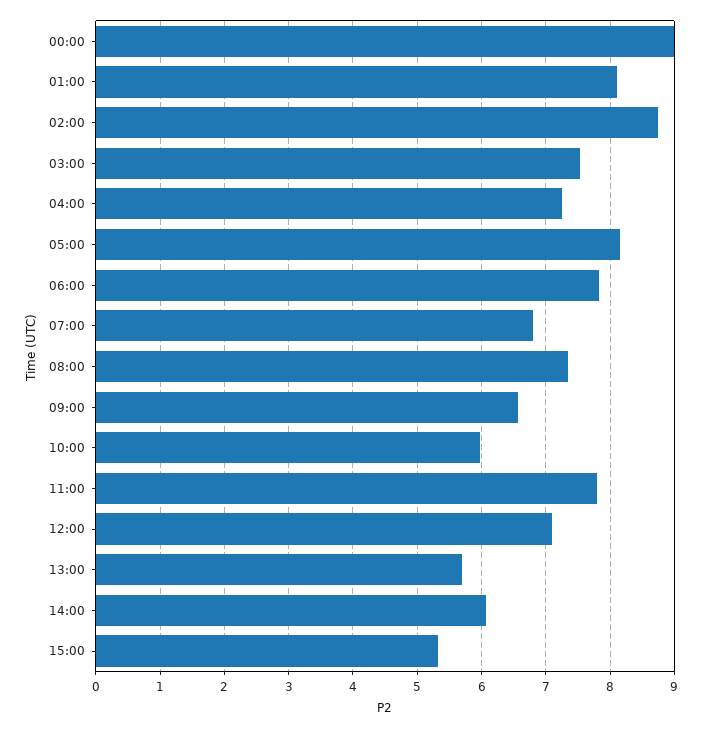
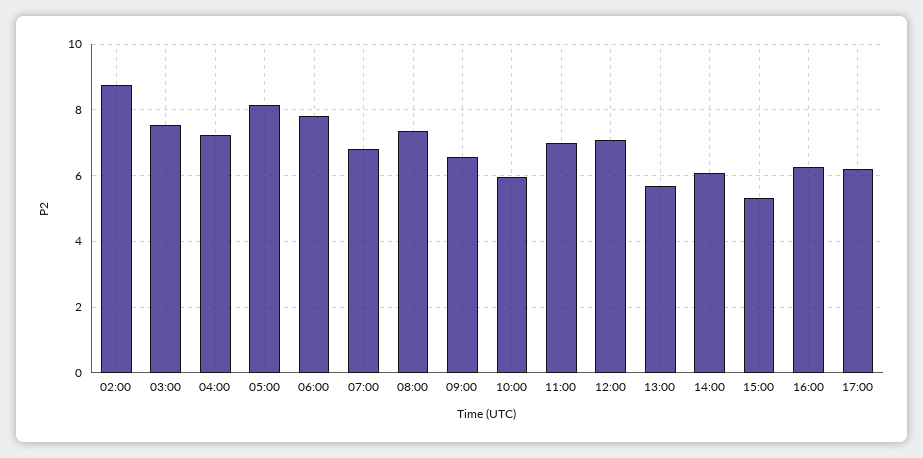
00:00: 9 -> none
01:00: 8.1 -> none
11:00: 7.8 -> 7
16:00: none -> 6.2
17:00: none -> 6.2

